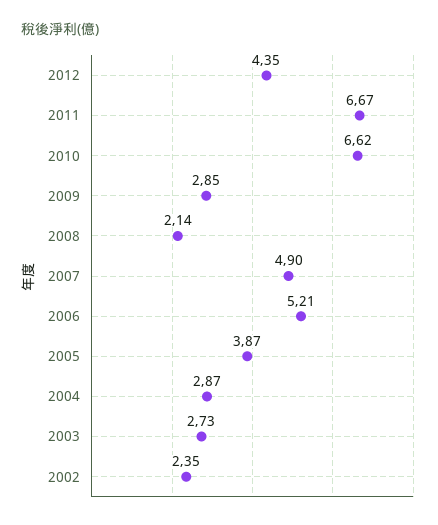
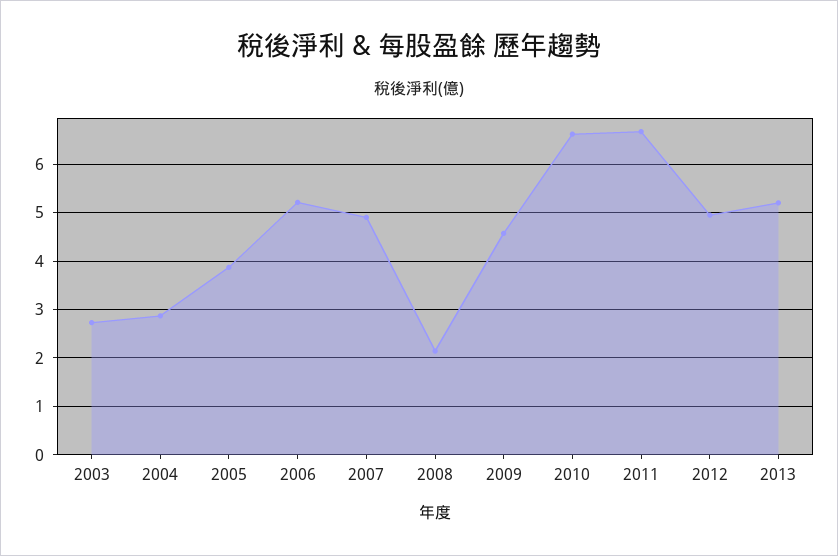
2012: 4.35 -> 5
2009: 2.85 -> 4.6
2002: 2.35 -> none
2013: none -> 5.2

